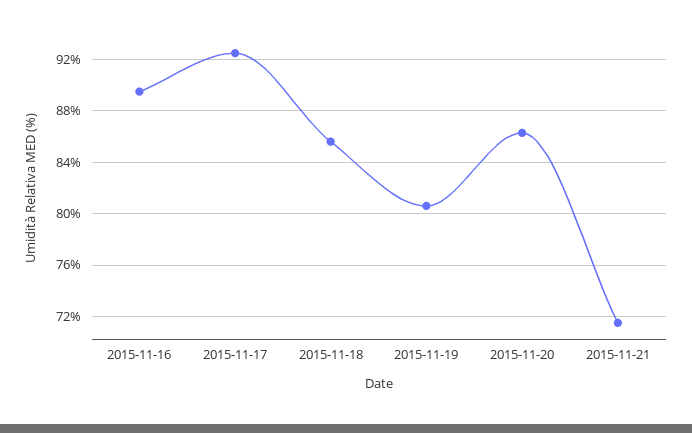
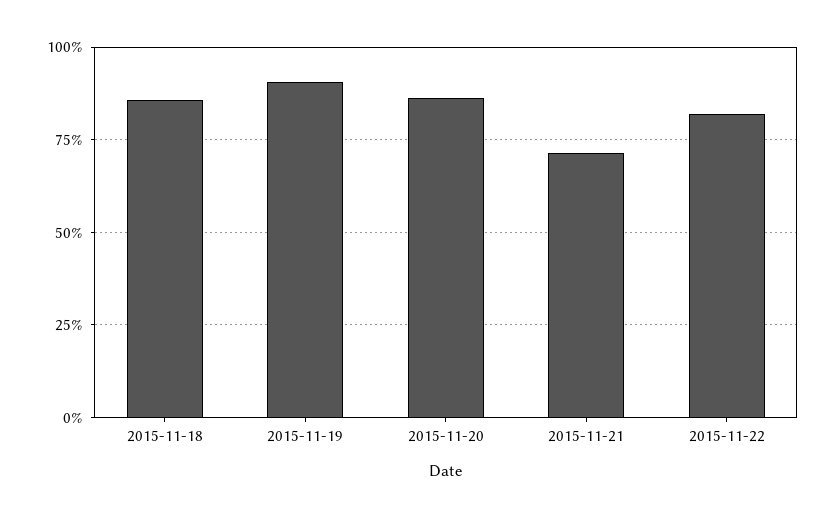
2015-11-16: 89.5 -> none
2015-11-17: 92.5 -> none
2015-11-19: 80.5 -> 90
2015-11-22: none -> 82.5

